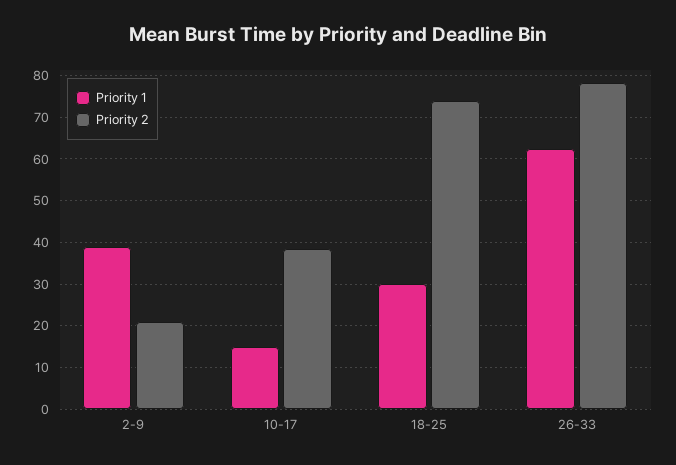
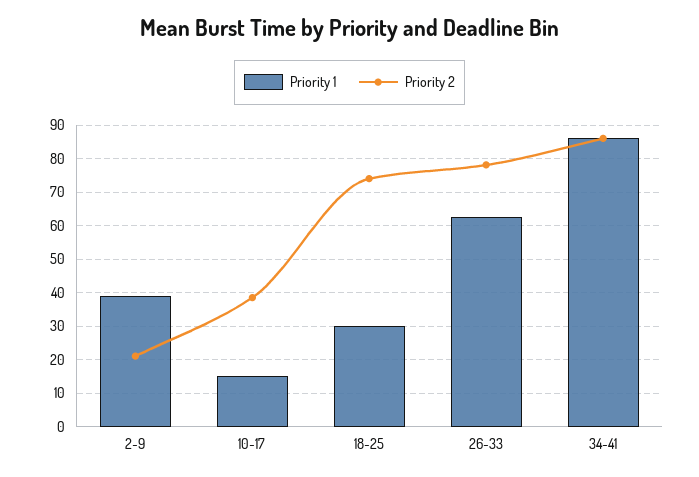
Priority 1, 34-41: none -> 86
Priority 2, 34-41: none -> 86

